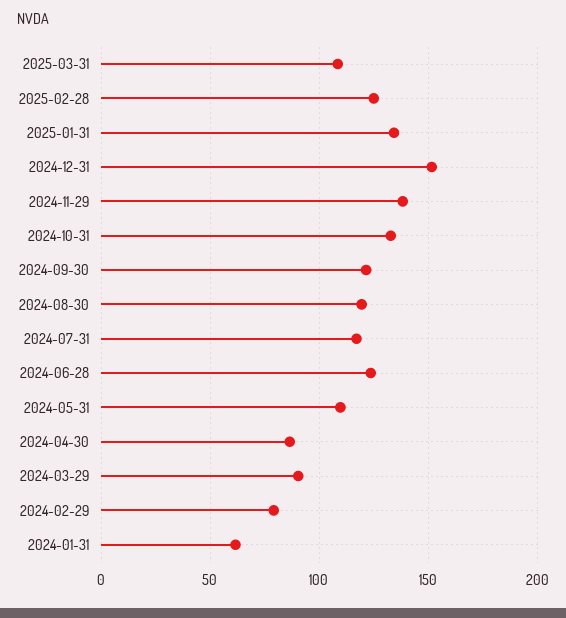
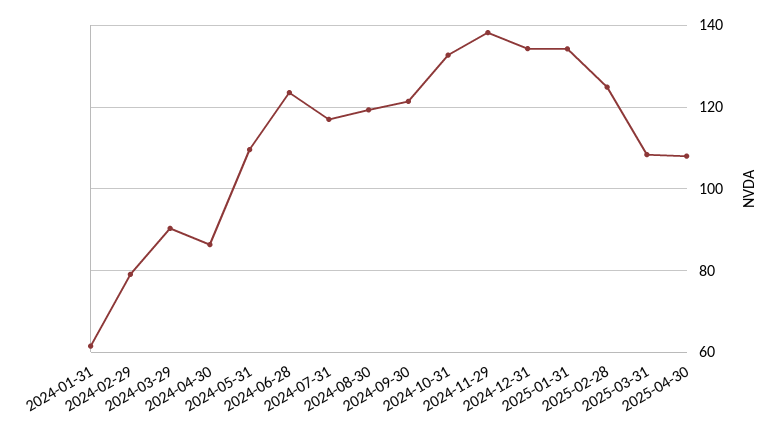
2024-12-31: 150 -> 134
2025-04-30: none -> 108

